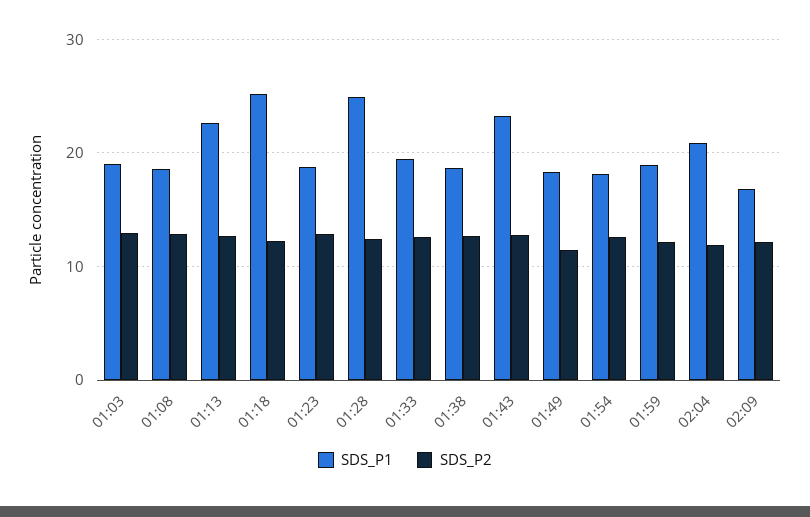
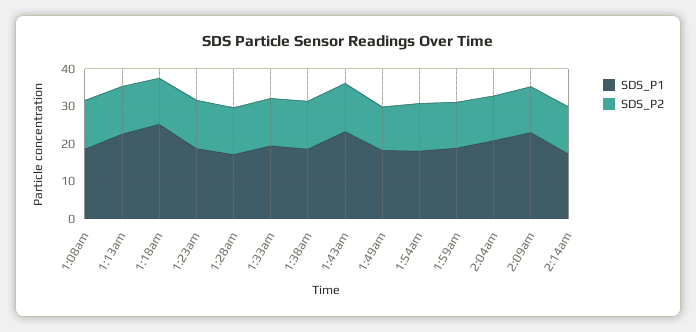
SDS_P1, 01:03: 19 -> none
SDS_P2, 01:03: 13 -> none
SDS_P1, 01:28: 25 -> 17.5
SDS_P1, 02:09: 17 -> 22.5
SDS_P1, 2:14am: none -> 17.5
SDS_P2, 2:14am: none -> 12.5

